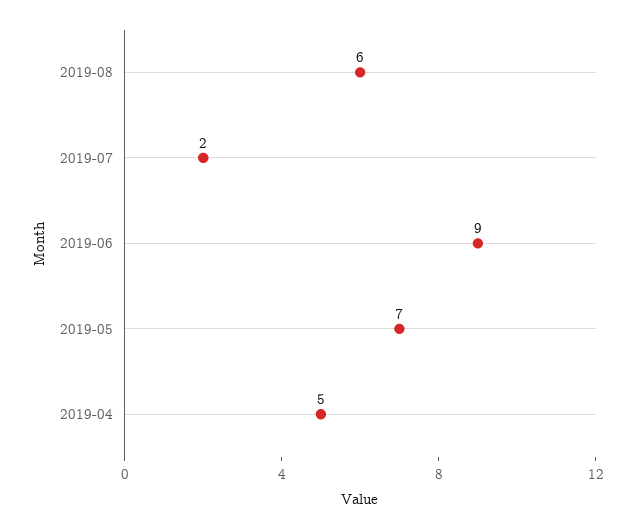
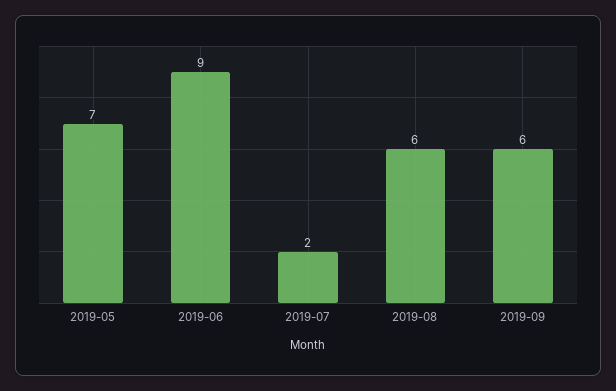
2019-04: 5 -> none
2019-09: none -> 6

